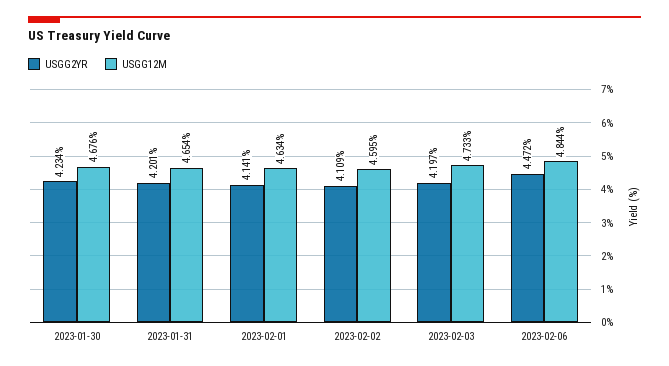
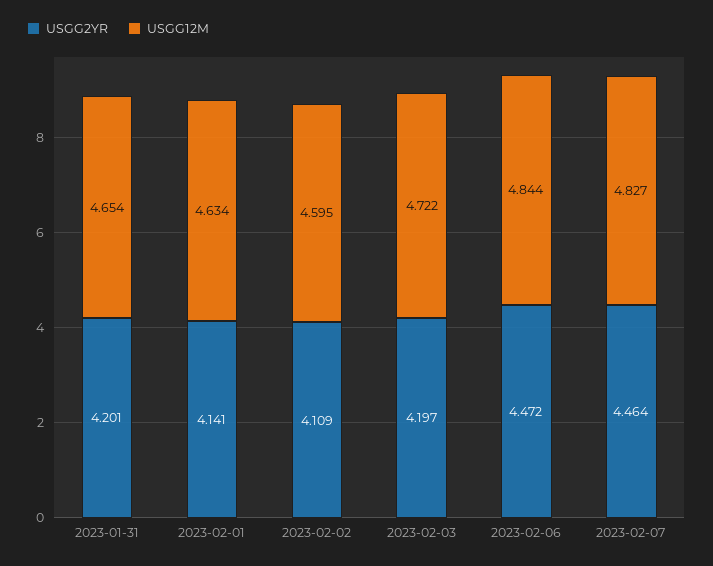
USGG2YR, 2023-01-30: 4.234 -> none
USGG12M, 2023-01-30: 4.676 -> none
USGG12M, 2023-02-03: 4.733 -> 4.722
USGG2YR, 2023-02-07: none -> 4.464
USGG12M, 2023-02-07: none -> 4.827

